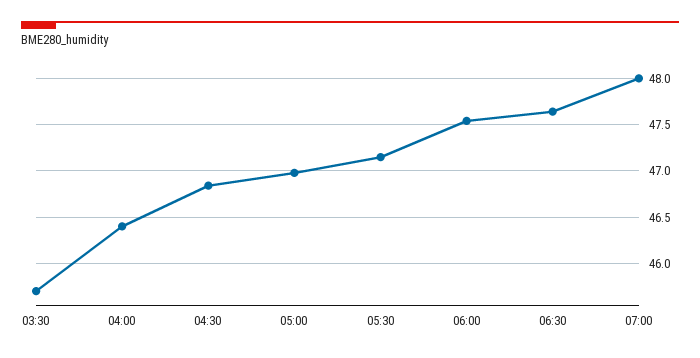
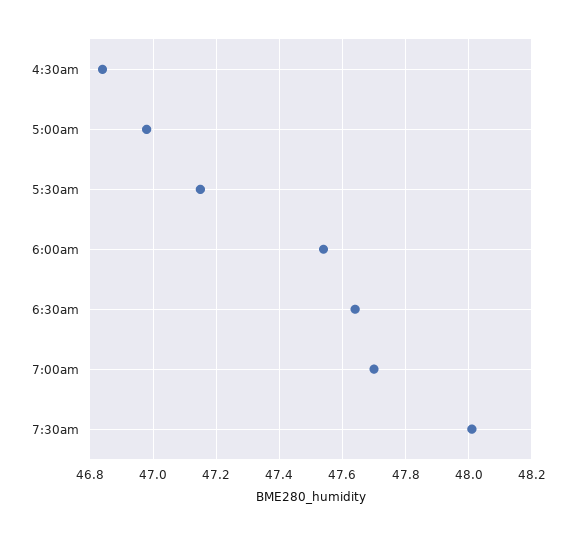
03:30: 45.7 -> none
04:00: 46.4 -> none
07:00: 48 -> 47.7
7:30am: none -> 48

